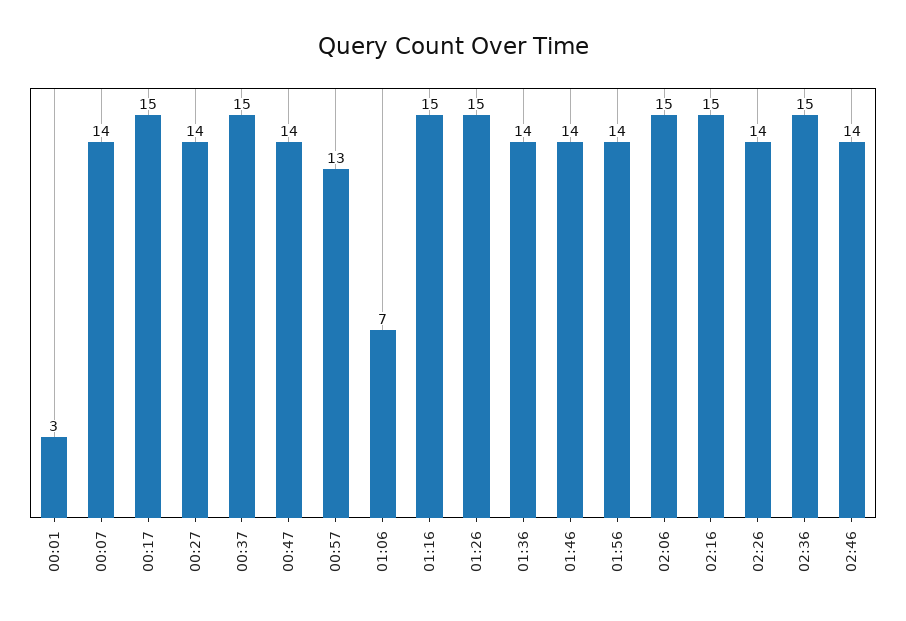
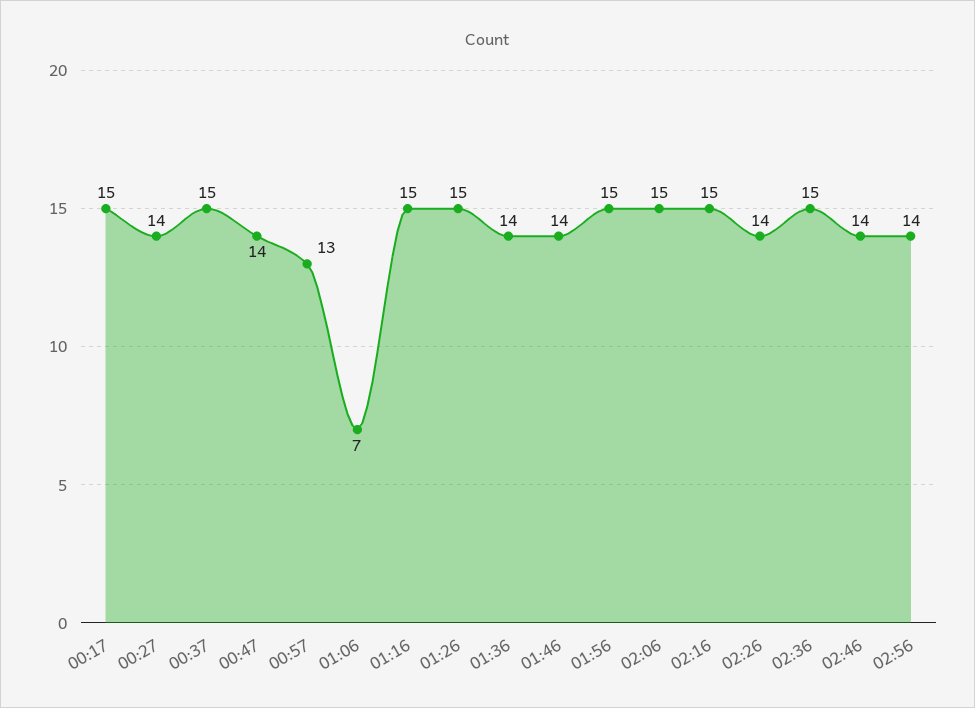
00:01: 3 -> none
00:07: 14 -> none
01:56: 14 -> 15
02:56: none -> 14

